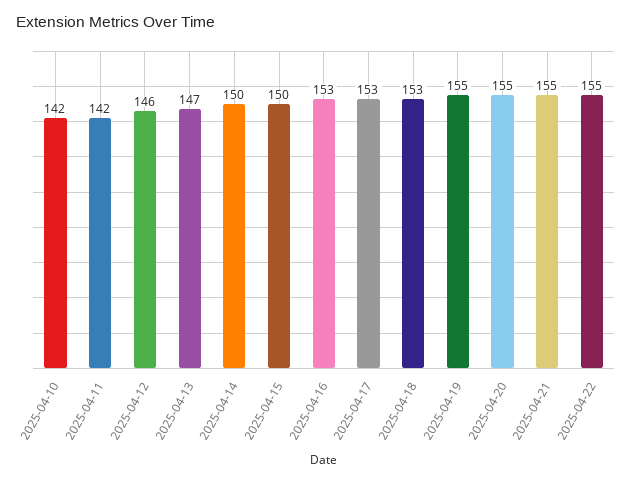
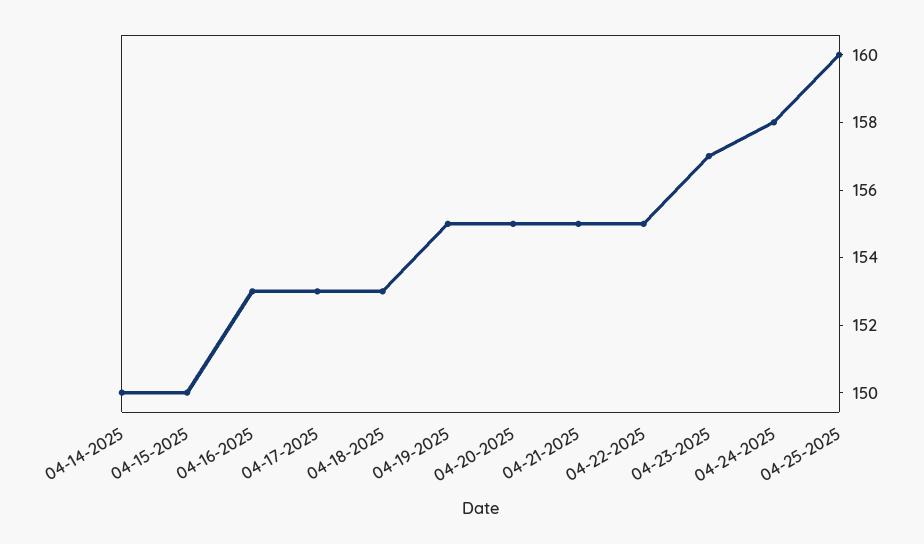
2025-04-10: 142 -> none
2025-04-11: 142 -> none
2025-04-12: 146 -> none
2025-04-13: 147 -> none
04-23-2025: none -> 157
04-24-2025: none -> 158
04-25-2025: none -> 160

